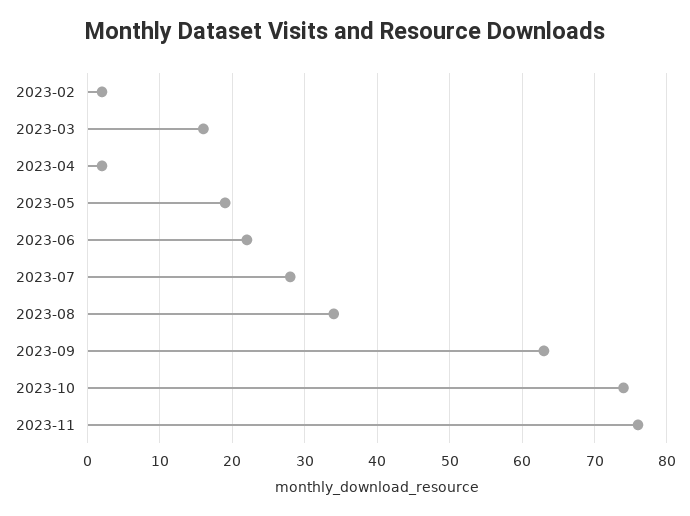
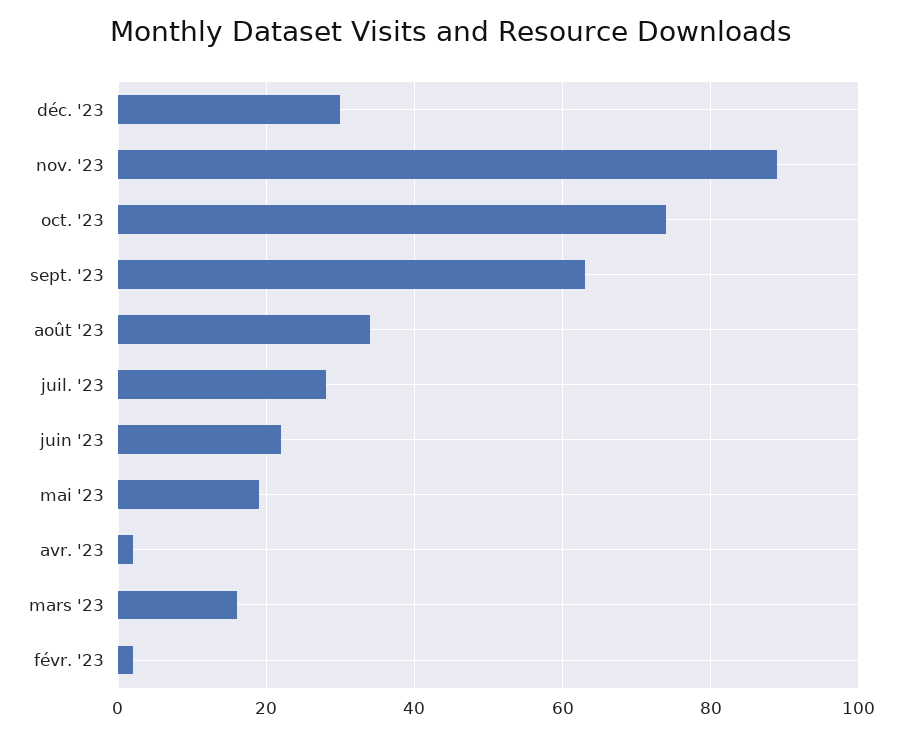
2023-11: 76 -> 90
déc. '23: none -> 30

